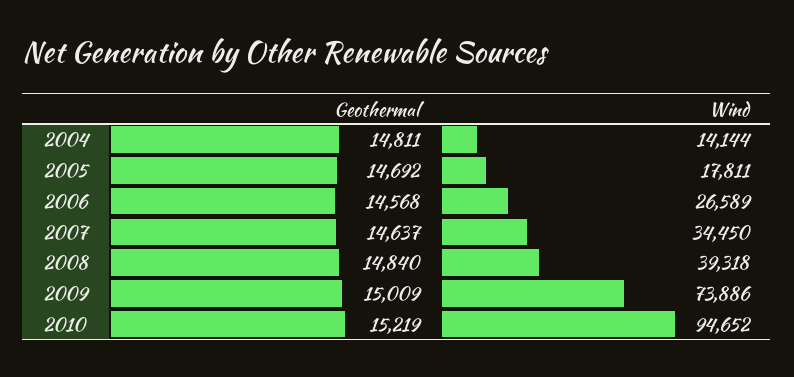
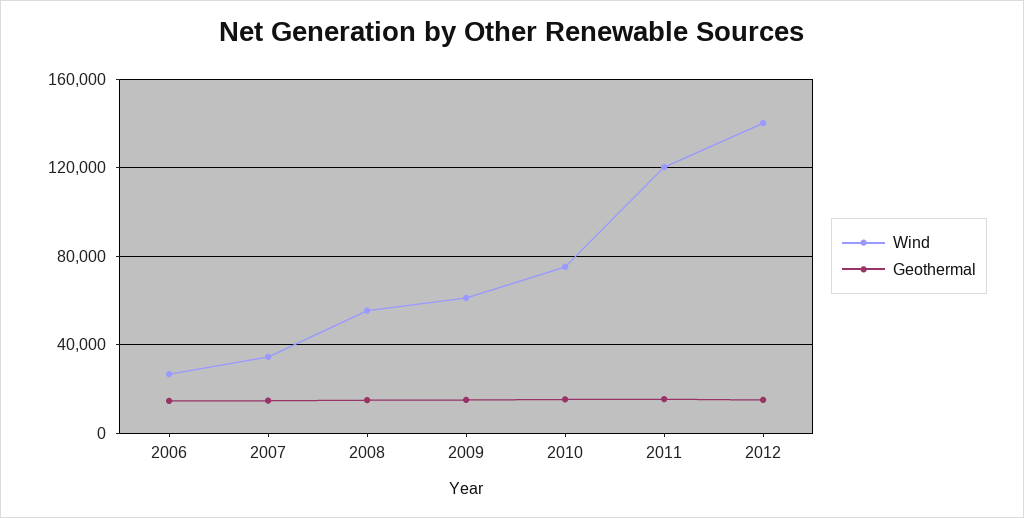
Geothermal, 2004: 14811 -> none
Wind, 2004: 14144 -> none
Geothermal, 2005: 14692 -> none
Wind, 2005: 17811 -> none
Wind, 2008: 39318 -> 55000
Wind, 2009: 73886 -> 60000
Wind, 2010: 94652 -> 75000
Wind, 2011: none -> 120000
Geothermal, 2011: none -> 15000
Wind, 2012: none -> 140000
Geothermal, 2012: none -> 15000

